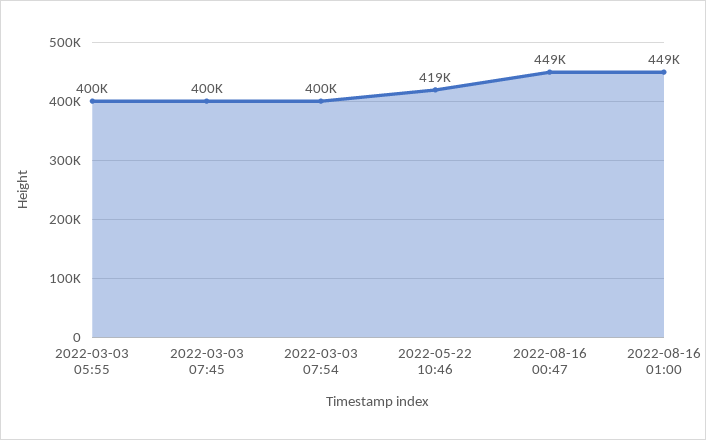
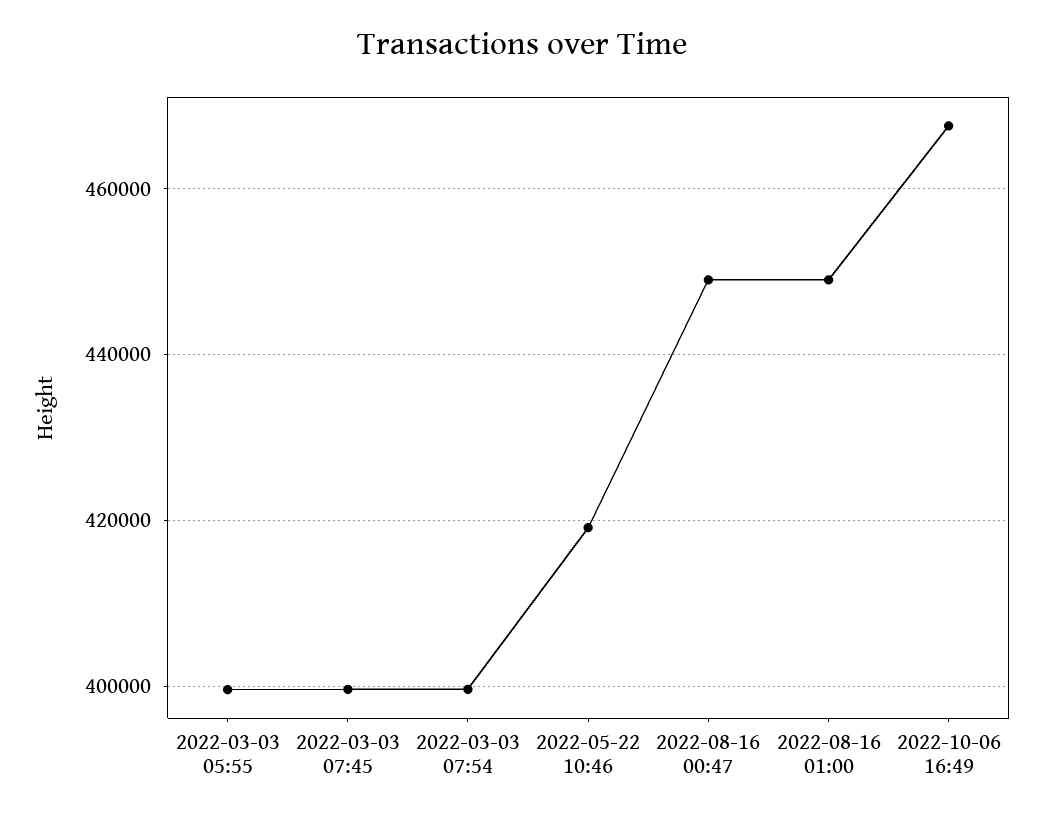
2022-10-06 16:49: none -> 468000

